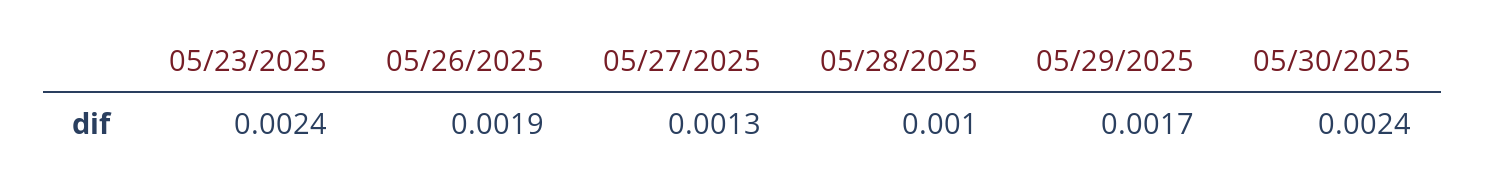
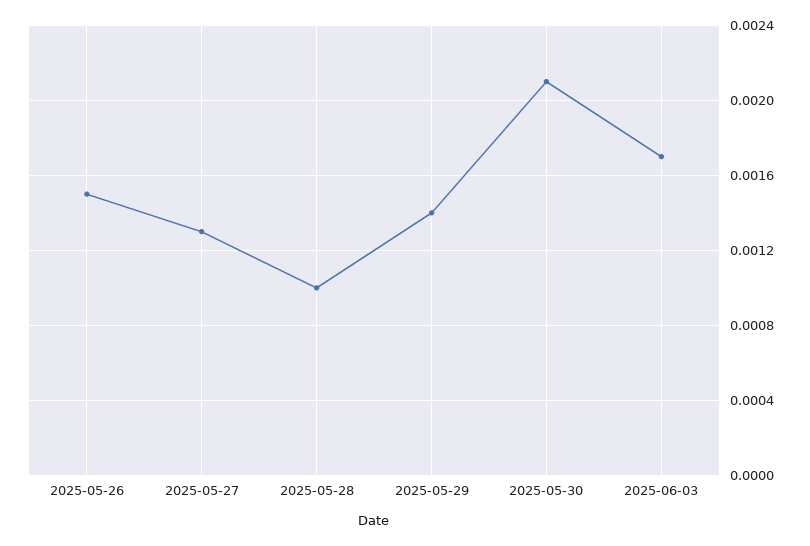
05/23/2025: 0.0024 -> none
05/26/2025: 0.0019 -> 0.0015
05/29/2025: 0.0017 -> 0.0014
05/30/2025: 0.0024 -> 0.0021
2025-06-03: none -> 0.0017

